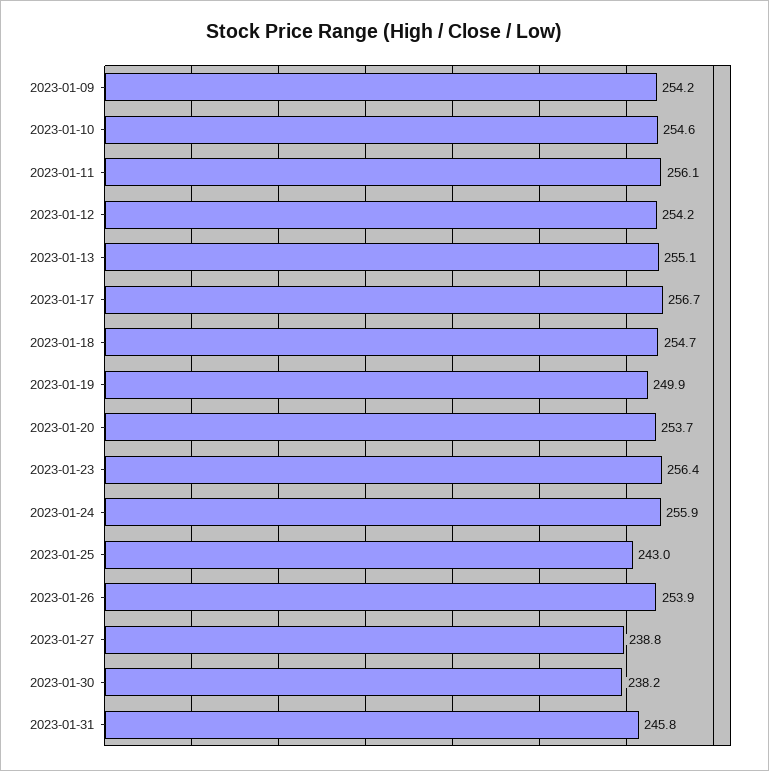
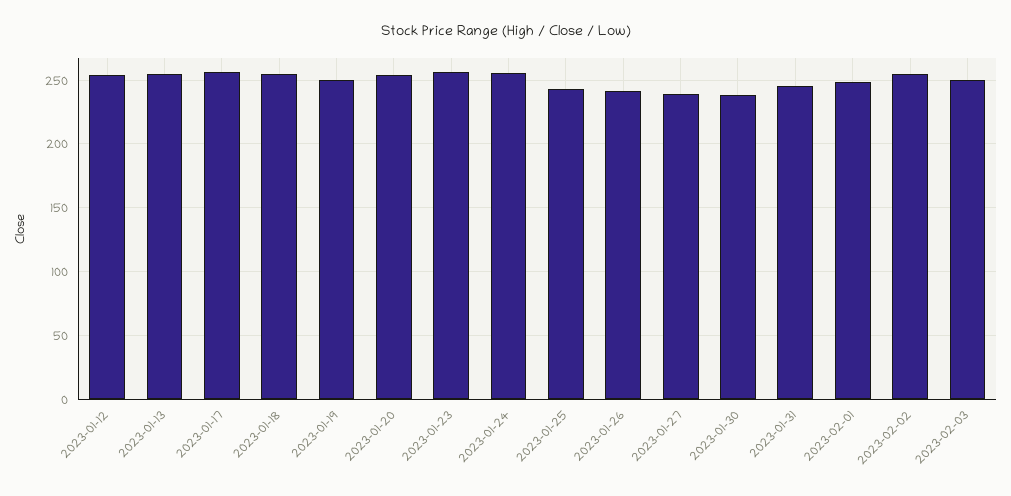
2023-01-09: 254.2 -> none
2023-01-10: 254.6 -> none
2023-01-11: 256.1 -> none
2023-01-26: 253.9 -> 240
2023-02-01: none -> 250
2023-02-02: none -> 255
2023-02-03: none -> 250

